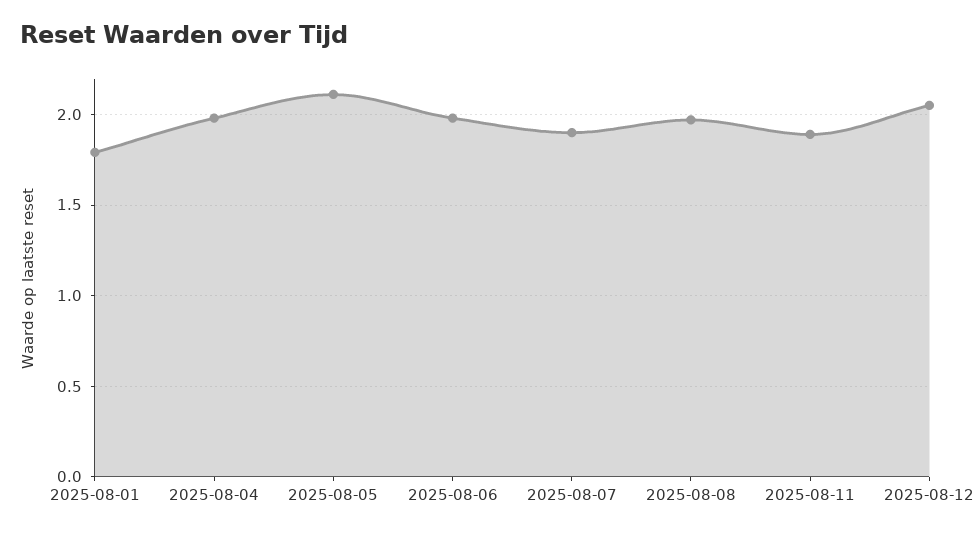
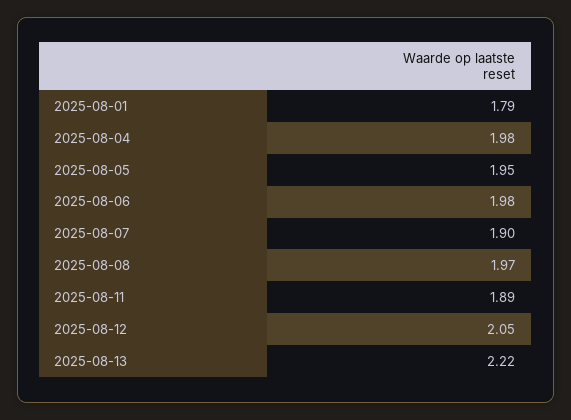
2025-08-05: 2.1 -> 1.95
2025-08-13: none -> 2.22

